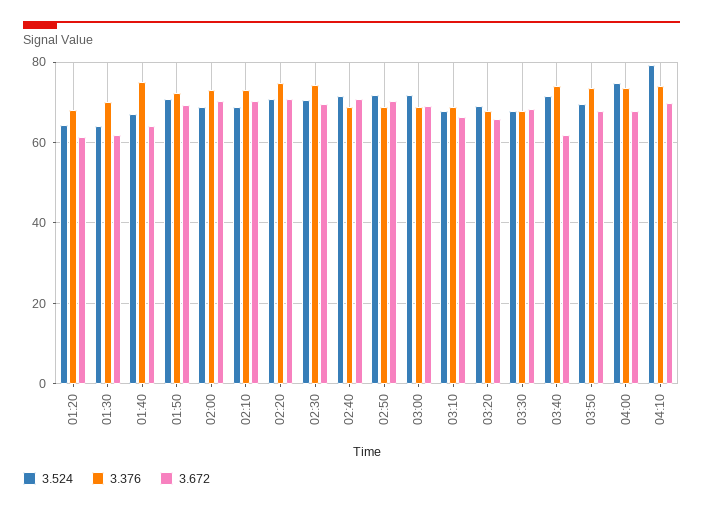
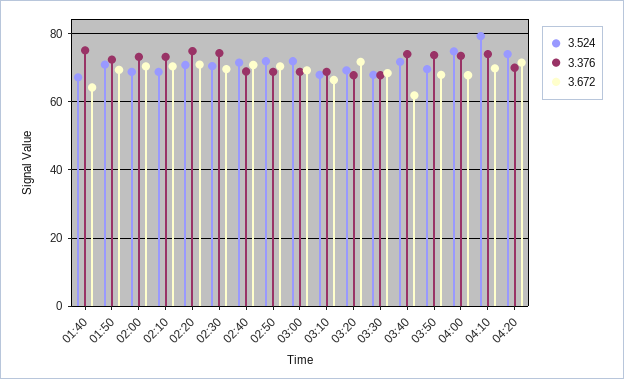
3.524, 01:20: 64 -> none
3.376, 01:20: 68 -> none
3.672, 01:20: 62 -> none
3.524, 01:30: 64 -> none
3.376, 01:30: 70 -> none
3.672, 01:30: 62 -> none
3.672, 03:20: 66 -> 72
3.524, 04:20: none -> 74
3.376, 04:20: none -> 70
3.672, 04:20: none -> 72

